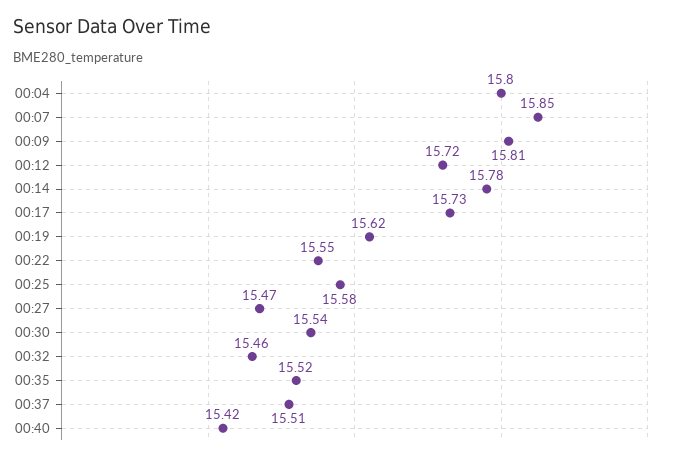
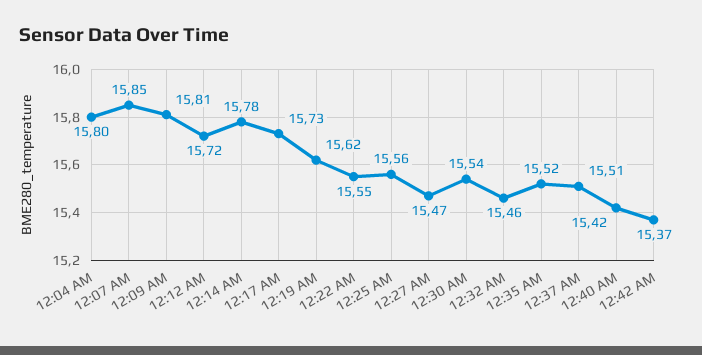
00:25: 15.58 -> 15.56
12:42 AM: none -> 15.37

